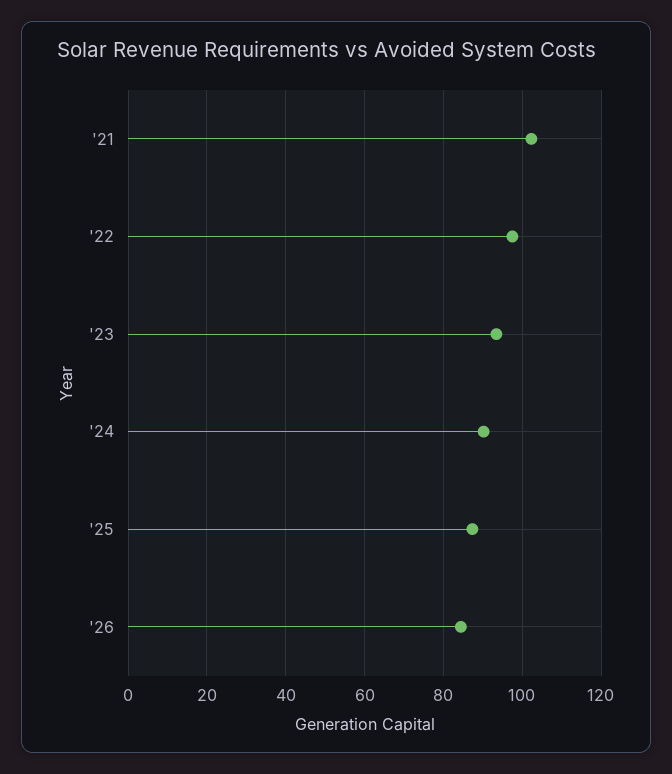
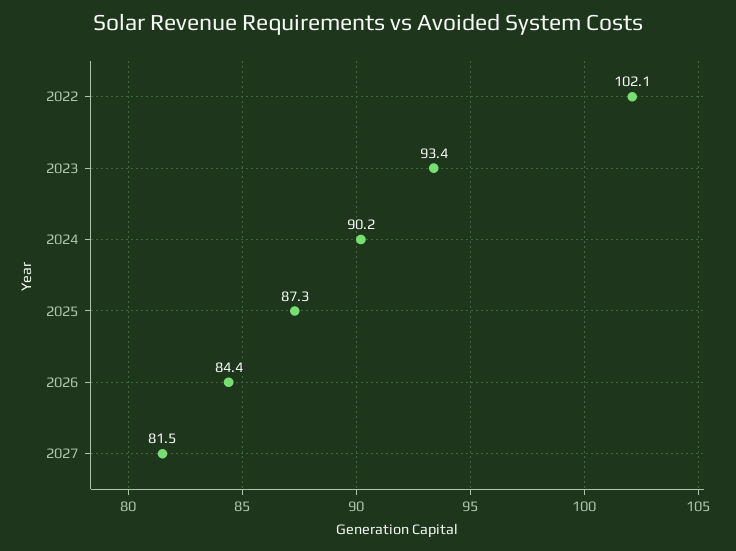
'21: 102 -> none
'22: 98 -> 102.1
2027: none -> 81.5

